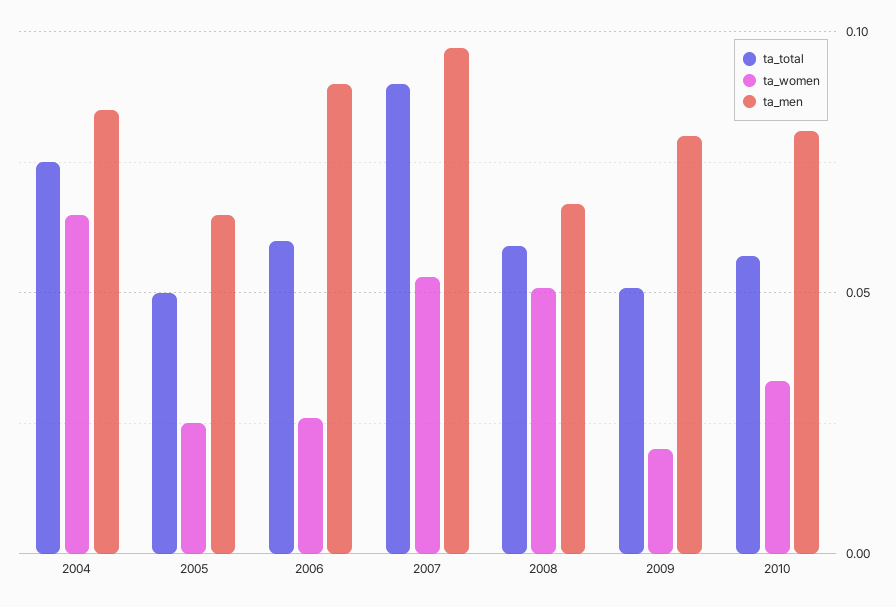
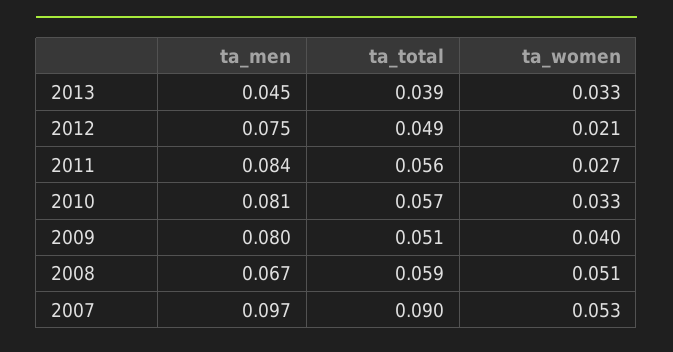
ta_total, 2004: 0.075 -> none
ta_women, 2004: 0.065 -> none
ta_men, 2004: 0.085 -> none
ta_total, 2005: 0.05 -> none
ta_women, 2005: 0.025 -> none
ta_men, 2005: 0.065 -> none
ta_total, 2006: 0.06 -> none
ta_women, 2006: 0.025 -> none
ta_men, 2006: 0.09 -> none
ta_women, 2009: 0.02 -> 0.04
ta_men, 2013: none -> 0.045
ta_total, 2013: none -> 0.039
ta_women, 2013: none -> 0.033
ta_men, 2012: none -> 0.075
ta_total, 2012: none -> 0.049
ta_women, 2012: none -> 0.021
ta_men, 2011: none -> 0.084
ta_total, 2011: none -> 0.056
ta_women, 2011: none -> 0.027

